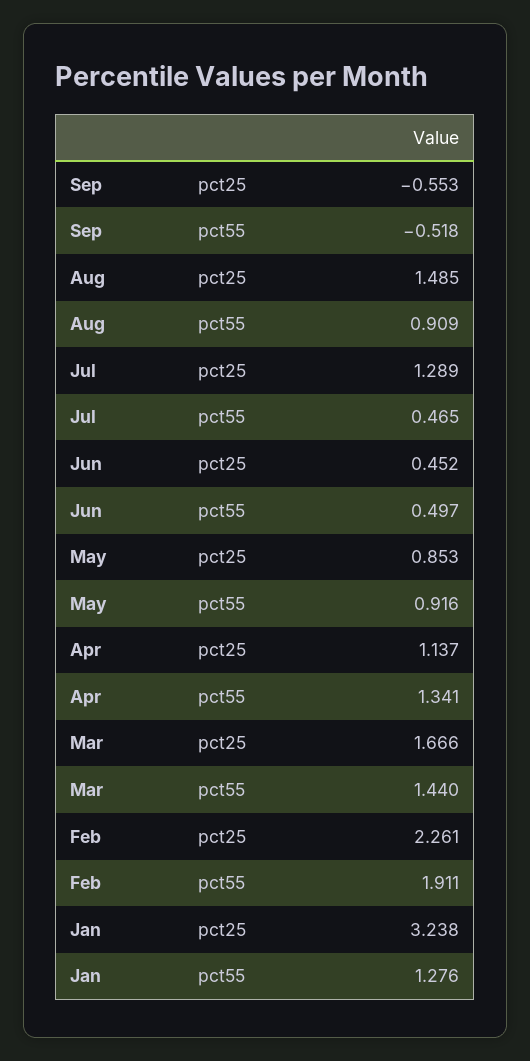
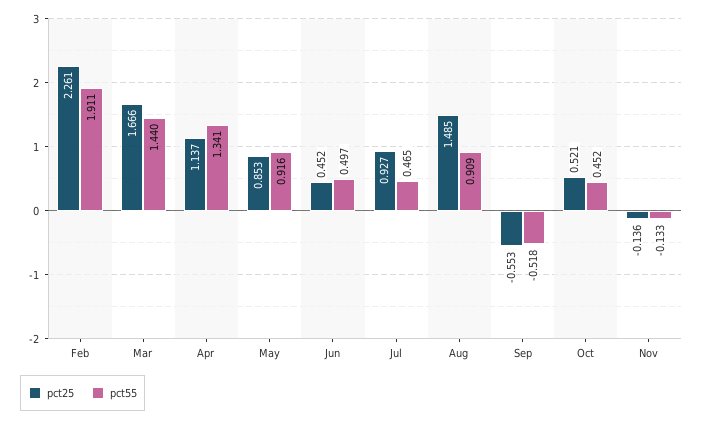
pct25, Jul: 1.289 -> 0.927
pct25, Jan: 3.238 -> none
pct55, Jan: 1.276 -> none
pct25, Oct: none -> 0.521
pct55, Oct: none -> 0.452
pct25, Nov: none -> -0.136
pct55, Nov: none -> -0.133

